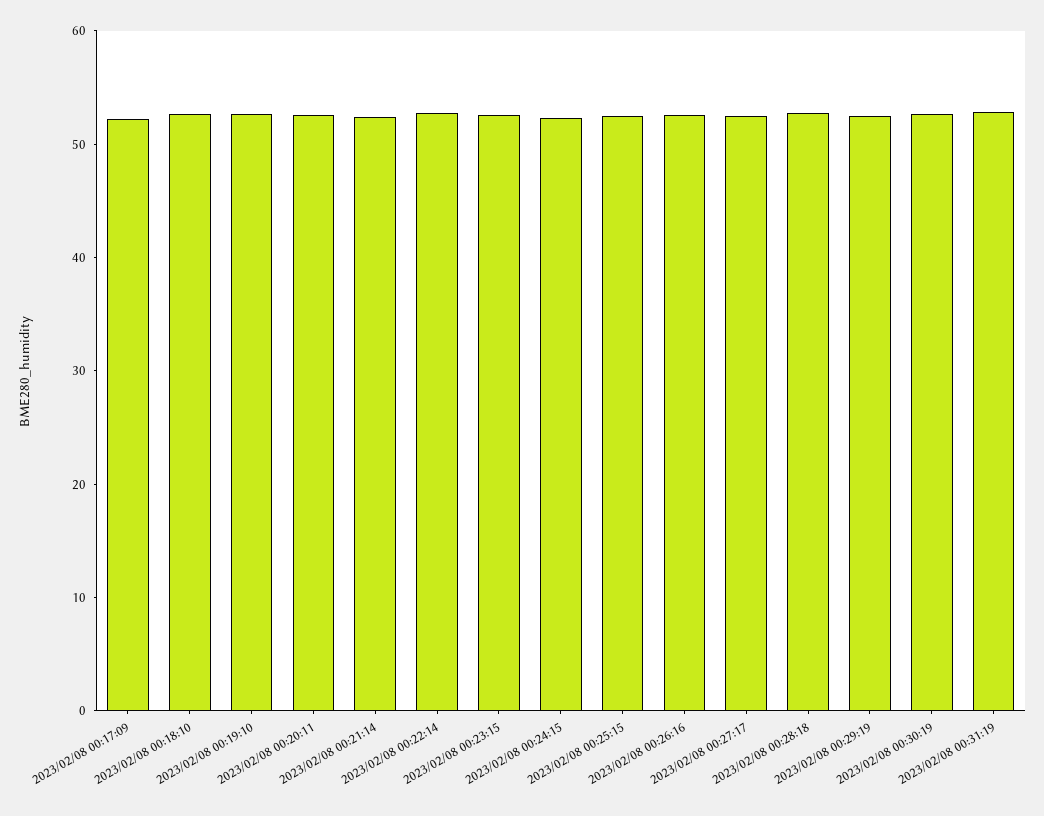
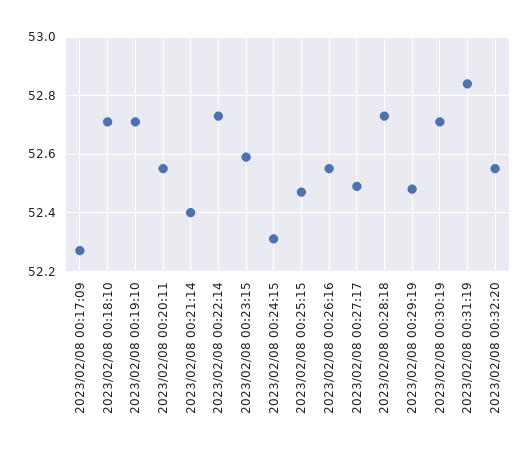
2023/02/08 00:32:20: none -> 52.55

